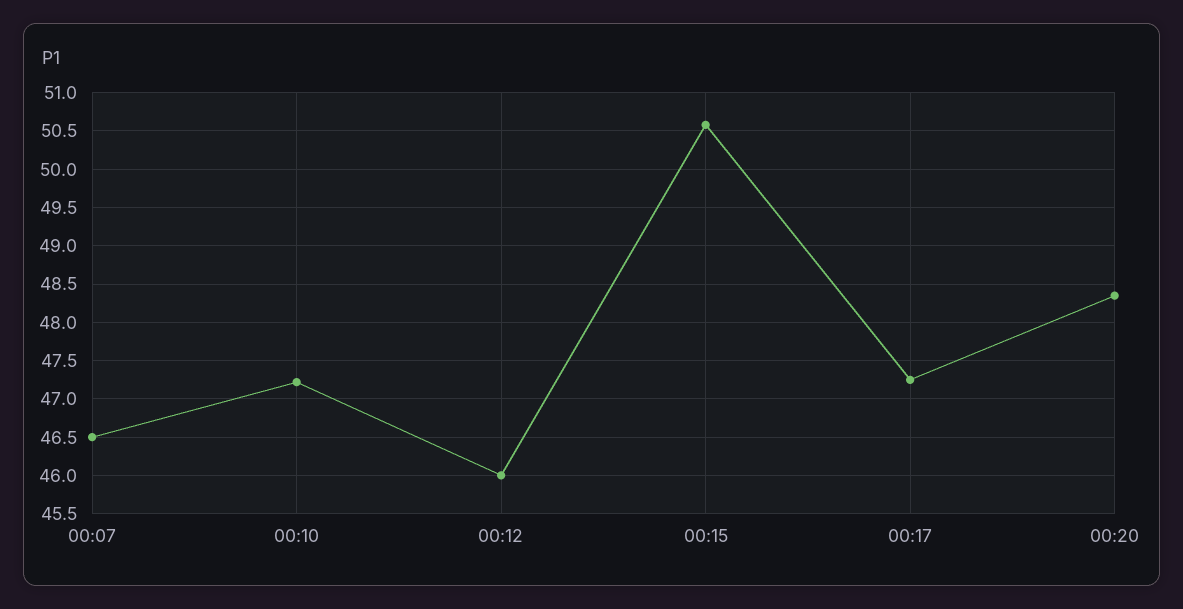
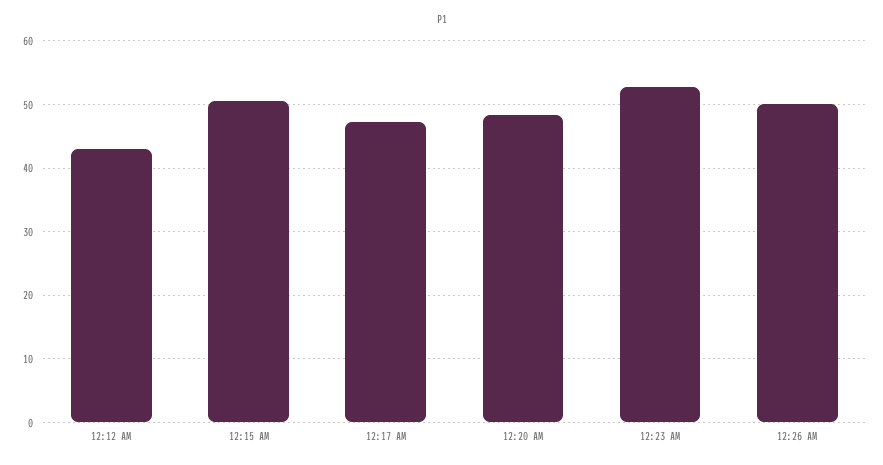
00:07: 46.5 -> none
00:10: 47.2 -> none
00:12: 46 -> 43
12:23 AM: none -> 53
12:26 AM: none -> 50

